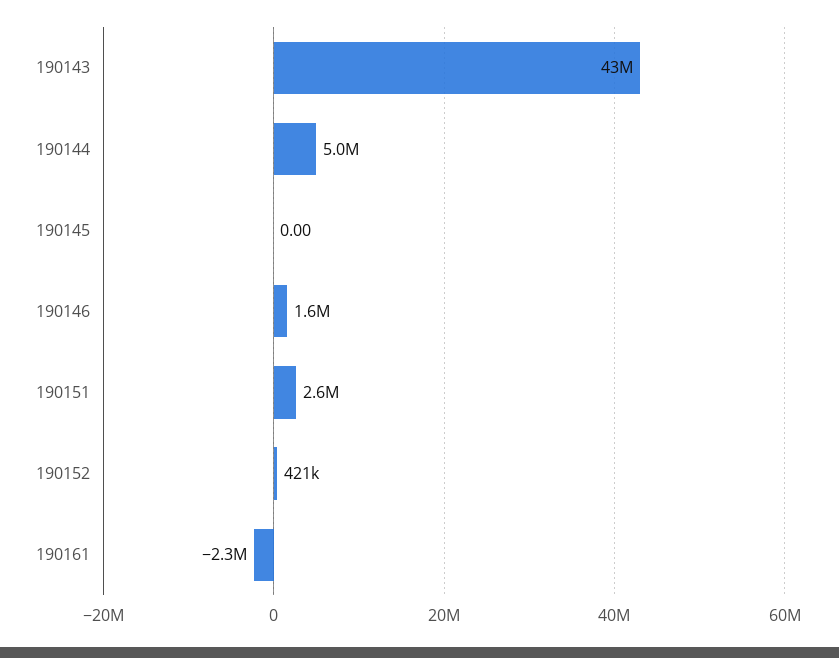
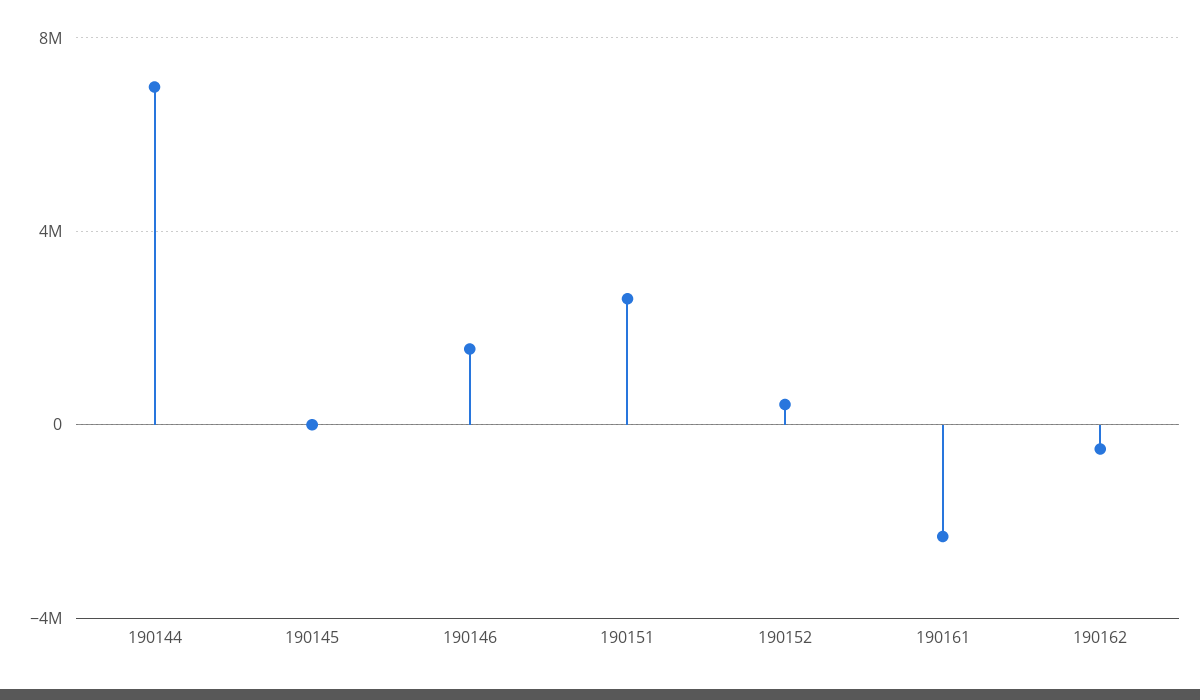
190143: 43000000 -> none
190144: 5000000 -> 7000000
190162: none -> -500000

